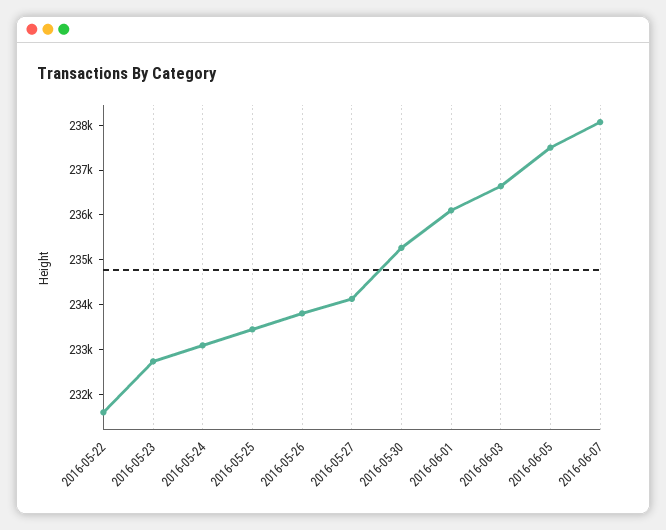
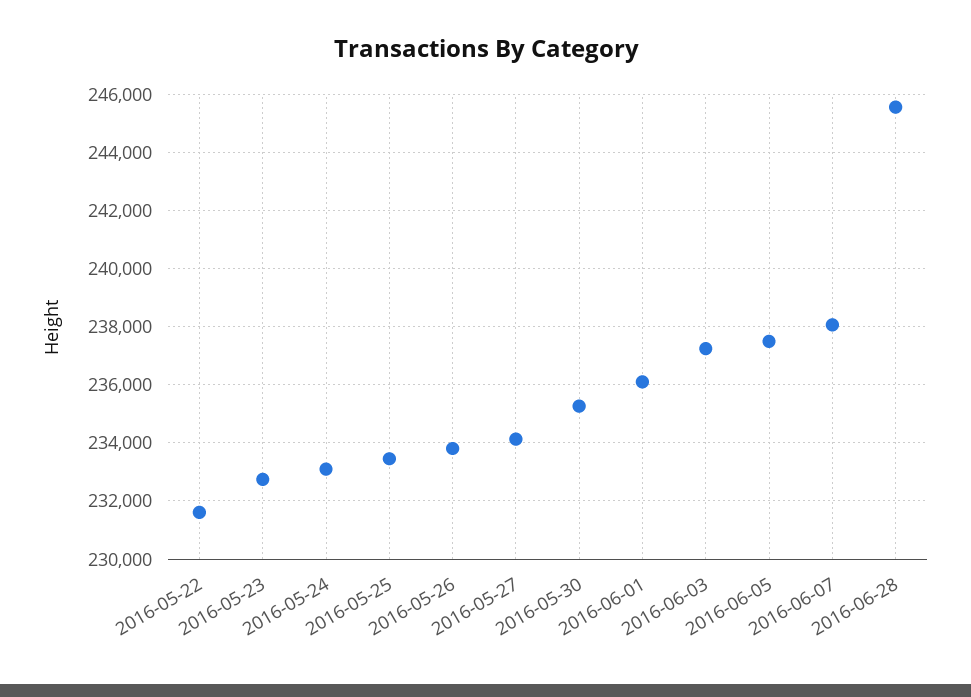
2016-06-03: 236600 -> 237250
2016-06-28: none -> 245500

